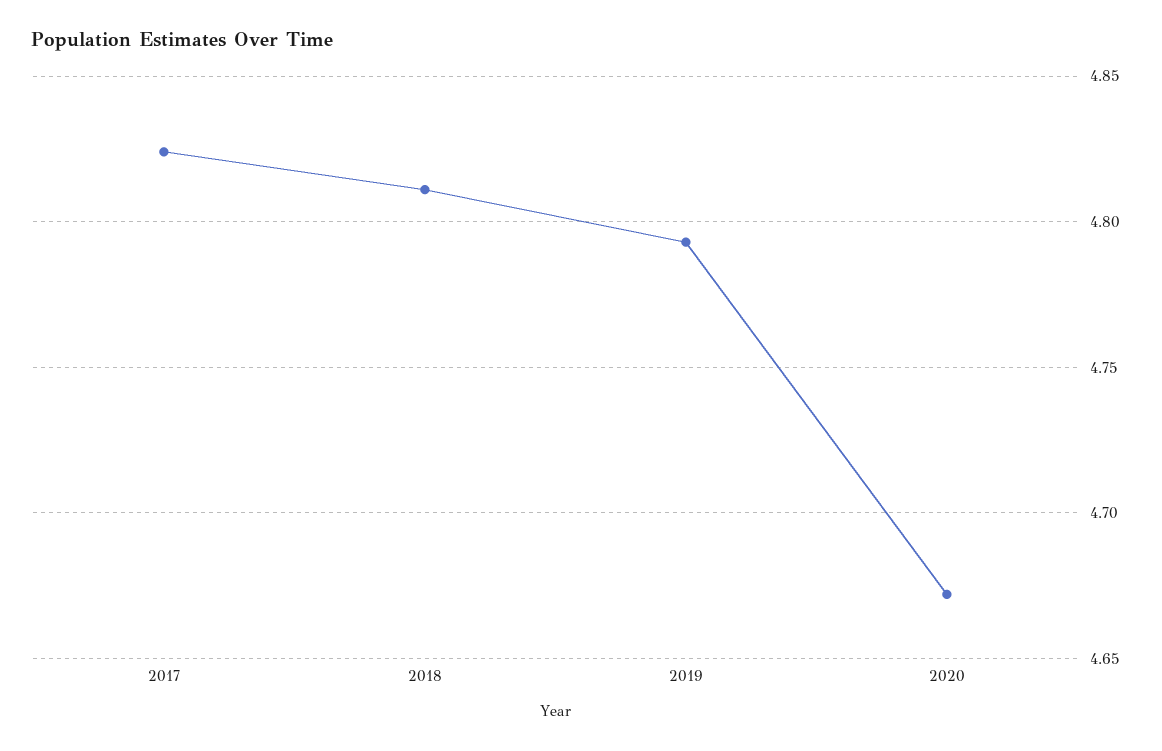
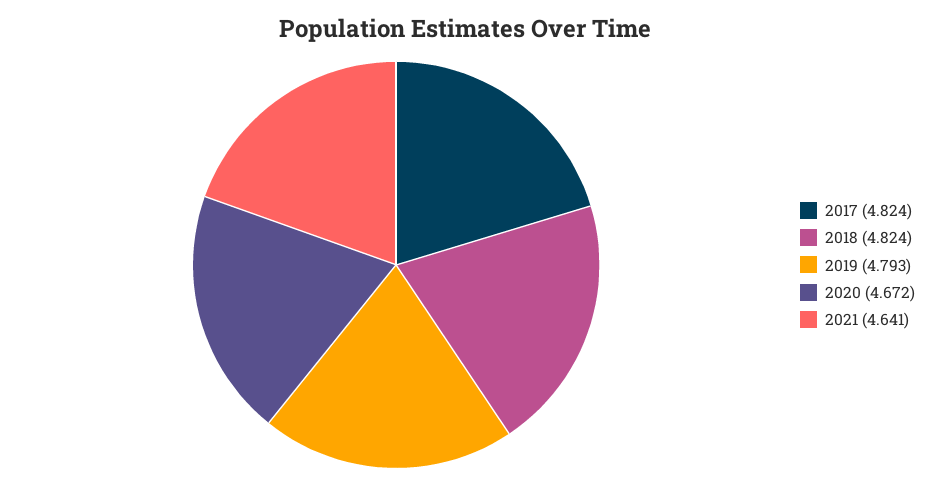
2018: 4.81 -> 4.824
2021: none -> 4.641

